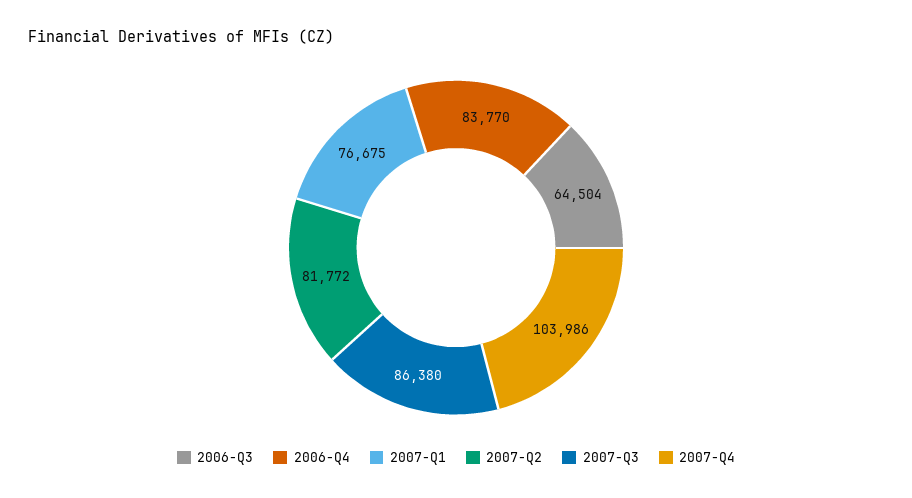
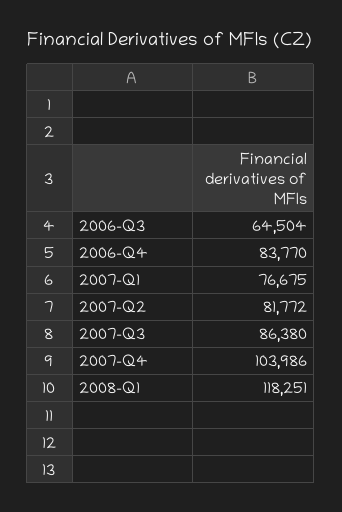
2008-Q1: none -> 118251

